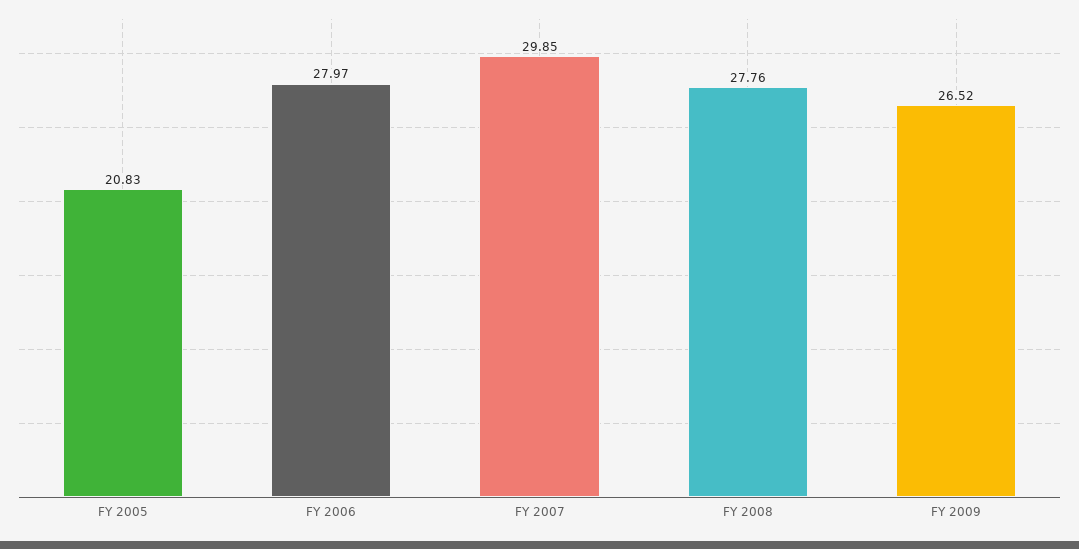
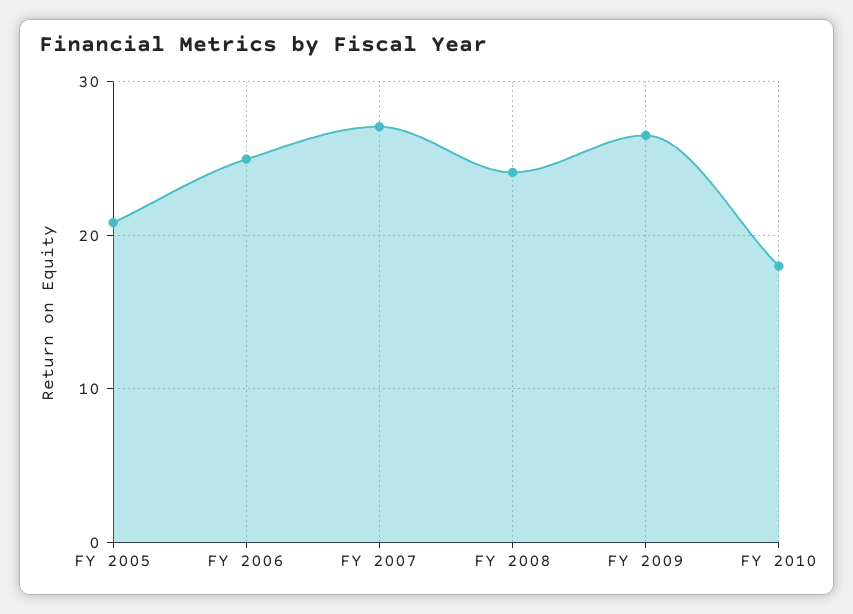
FY 2006: 27.97 -> 25
FY 2007: 29.85 -> 27
FY 2008: 27.76 -> 24
FY 2010: none -> 18

